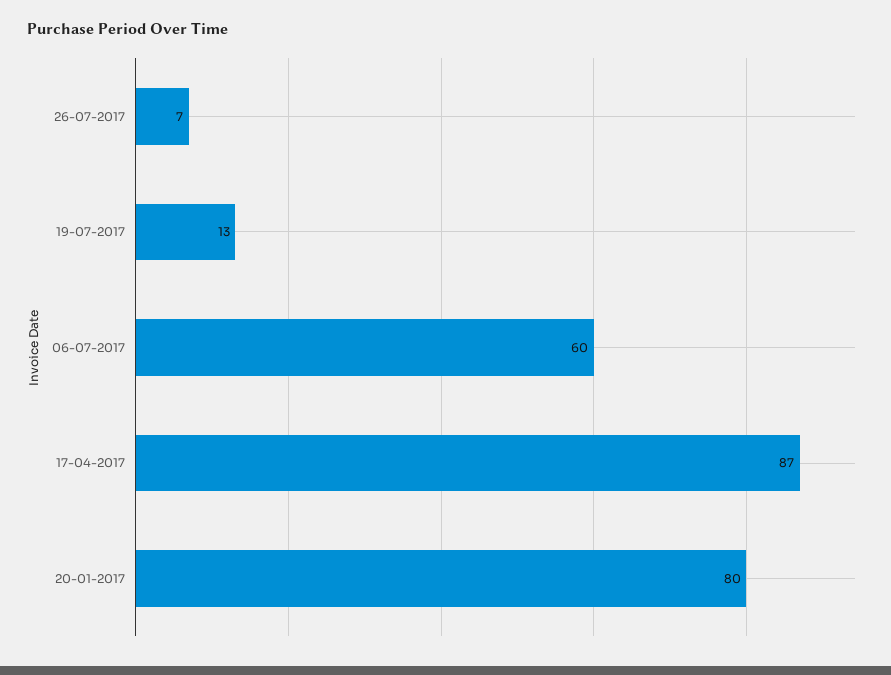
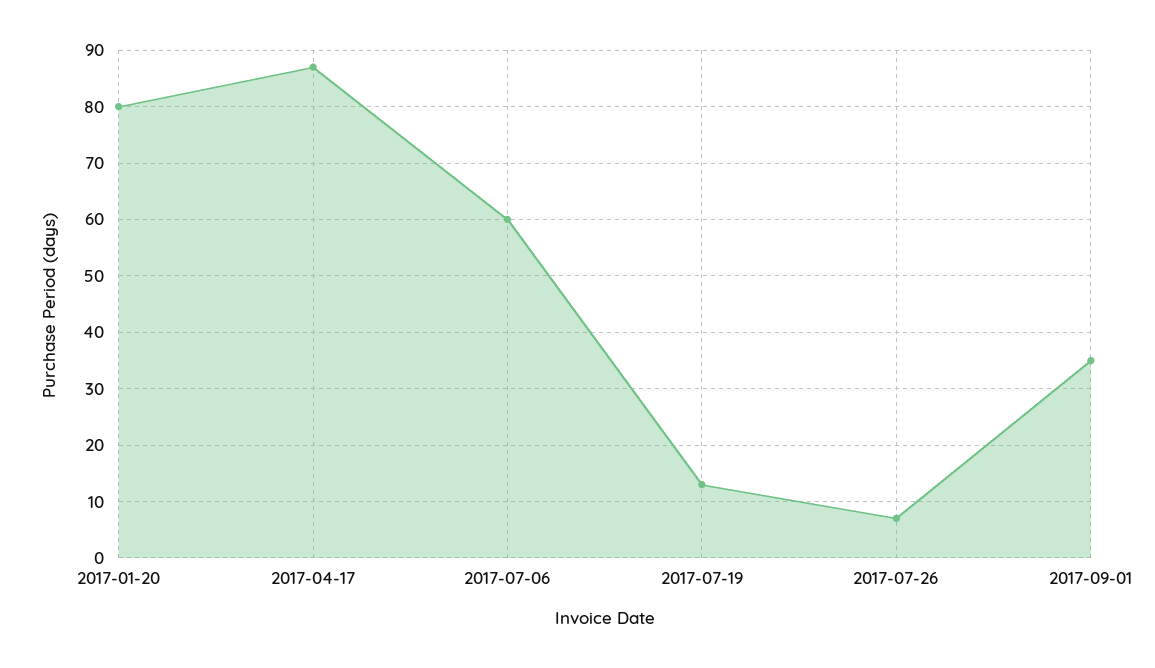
2017-09-01: none -> 35

